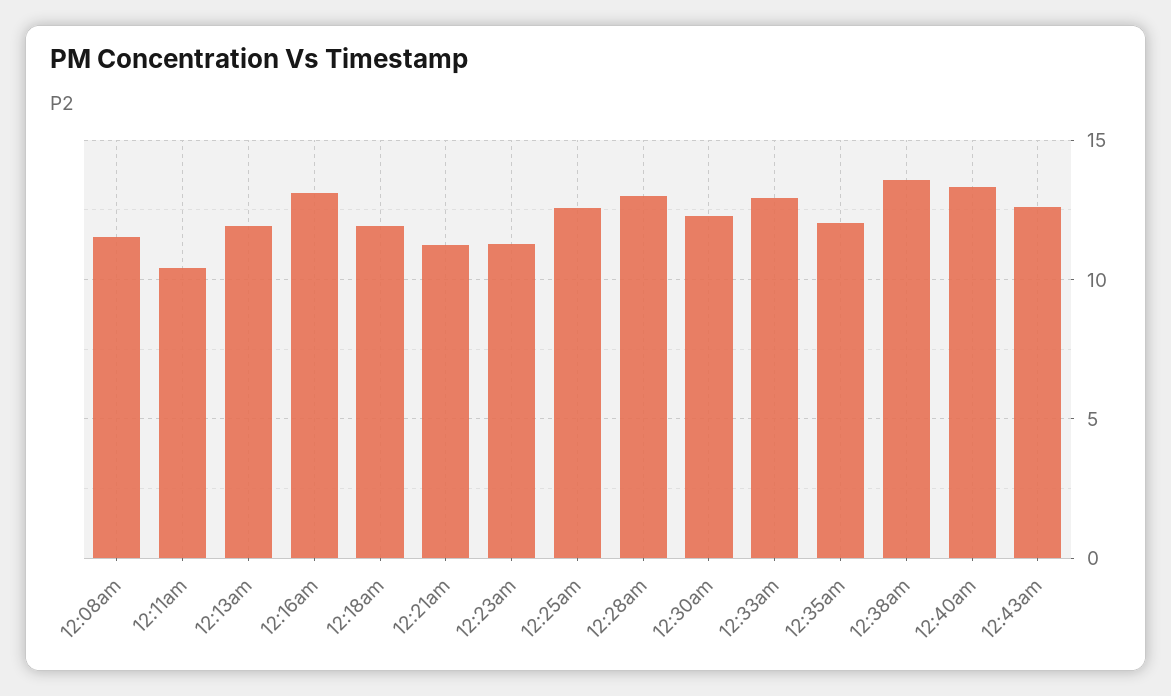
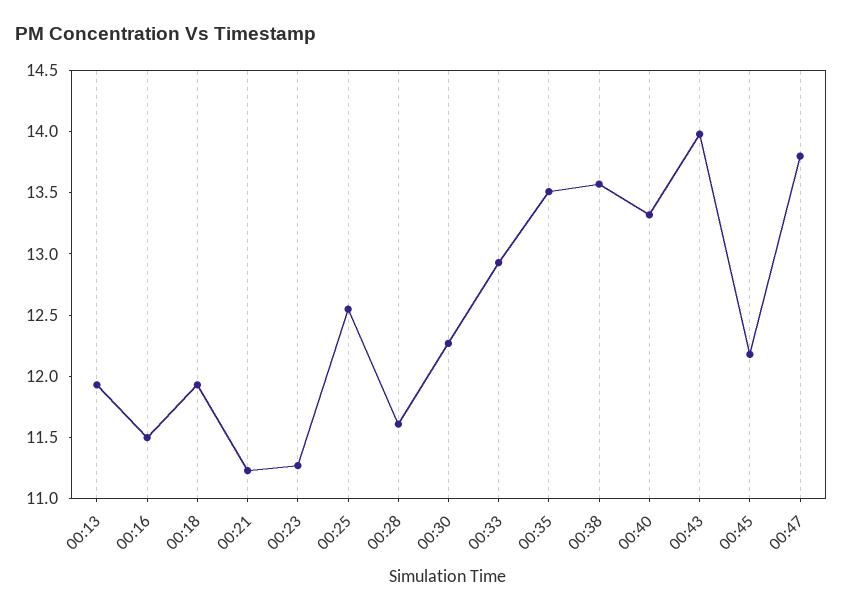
12:08am: 11.5 -> none
12:11am: 10.5 -> none
12:16am: 13 -> 11.5
12:28am: 13 -> 11.6
12:35am: 12 -> 13.5
12:43am: 12.5 -> 14
00:45: none -> 12.2
00:47: none -> 13.8

